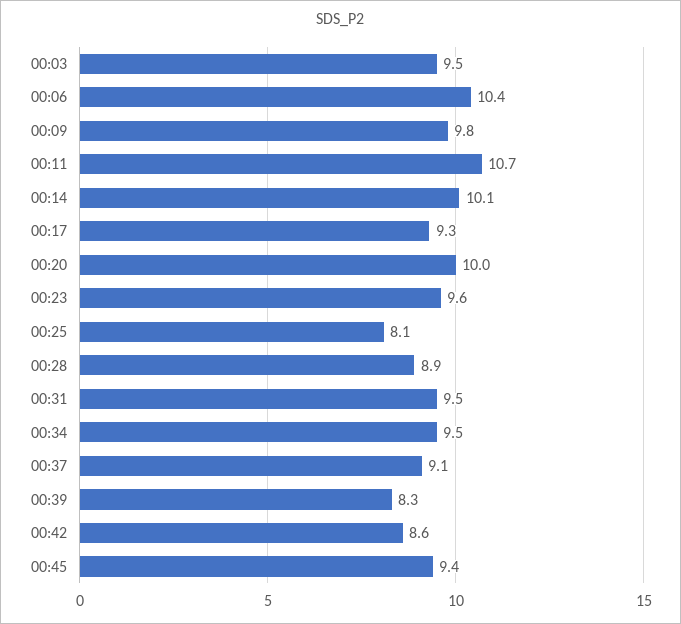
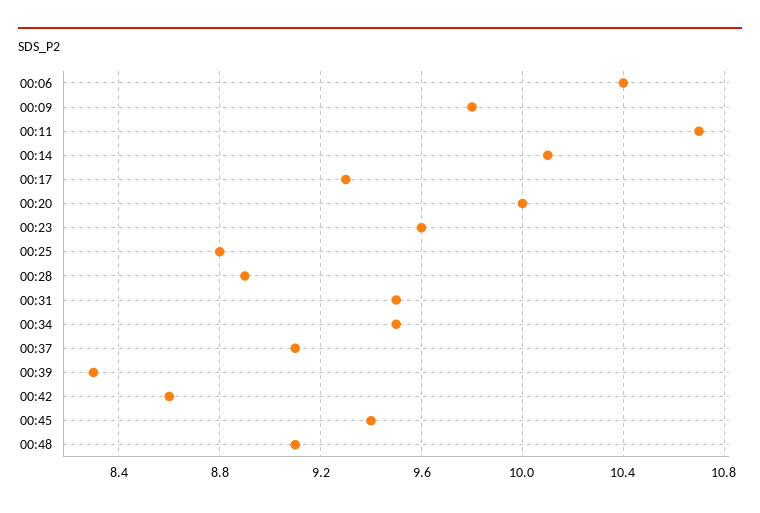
00:03: 9.5 -> none
00:25: 8.1 -> 8.8
00:48: none -> 9.1

